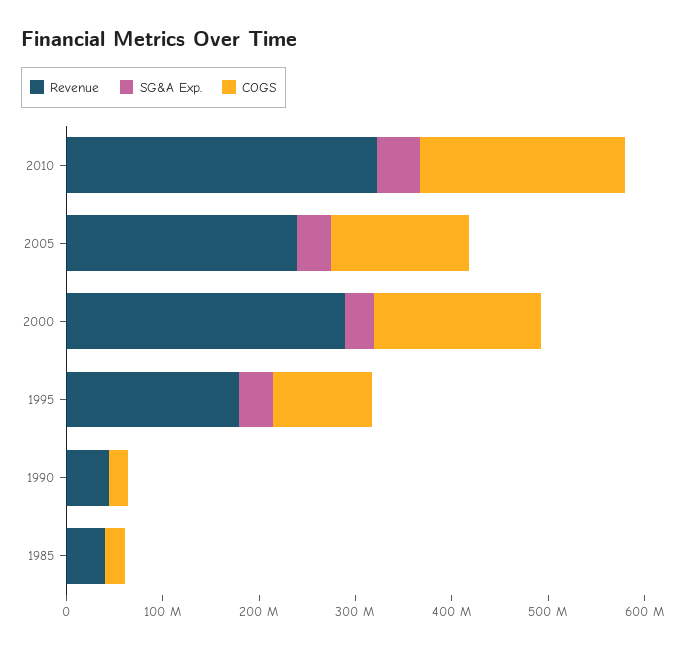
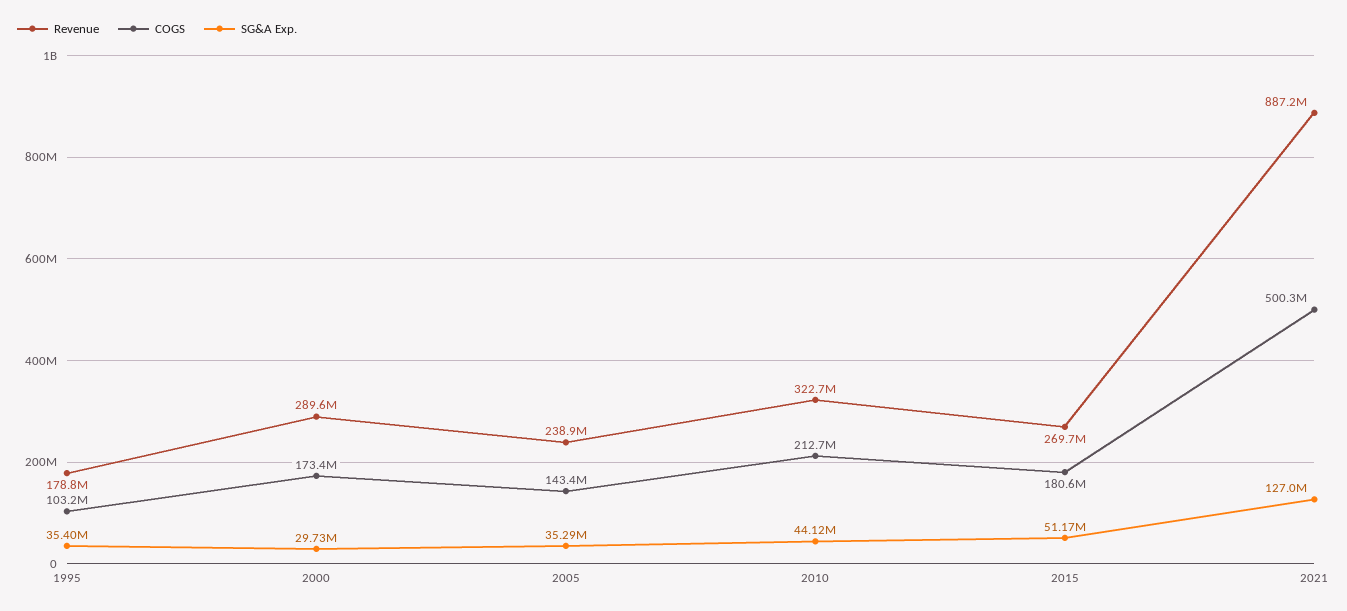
Revenue, 1990: 40000000 -> none
SG&A Exp., 1990: 0 -> none
COGS, 1990: 20000000 -> none
Revenue, 1985: 40000000 -> none
SG&A Exp., 1985: 0 -> none
COGS, 1985: 20000000 -> none
Revenue, 2015: none -> 269700000
COGS, 2015: none -> 180600000
SG&A Exp., 2015: none -> 51170000
Revenue, 2021: none -> 887200000
COGS, 2021: none -> 500300000
SG&A Exp., 2021: none -> 127000000

